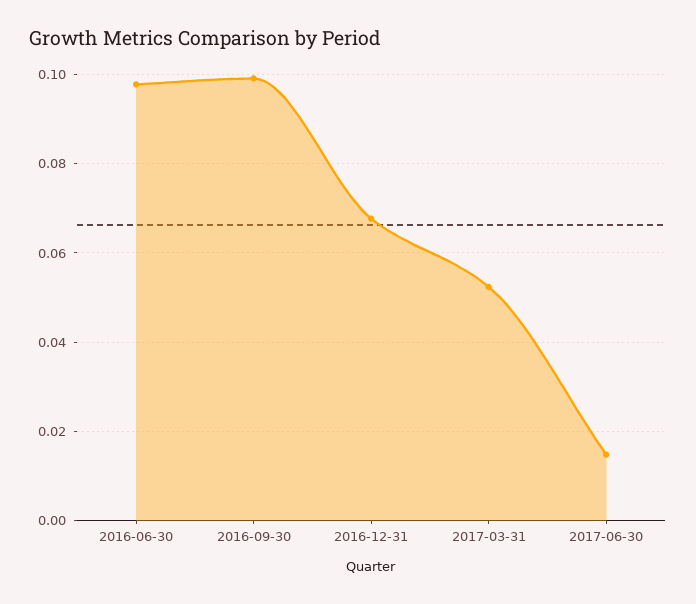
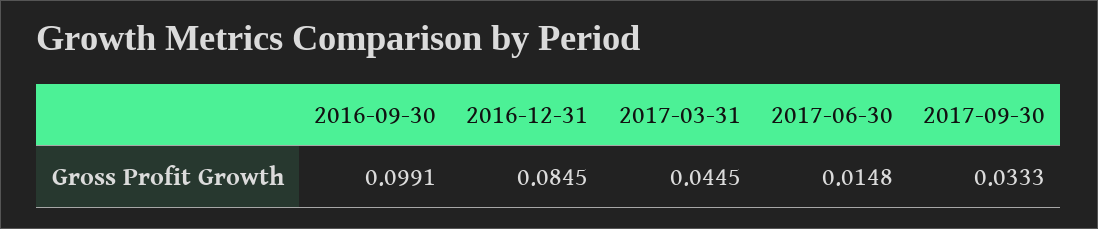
2016-06-30: 0.098 -> none
2016-12-31: 0.068 -> 0.0845
2017-03-31: 0.052 -> 0.0445
2017-09-30: none -> 0.0333

